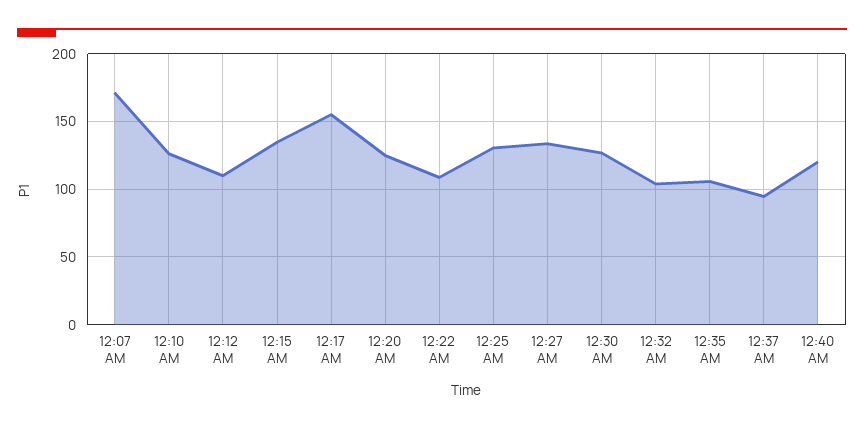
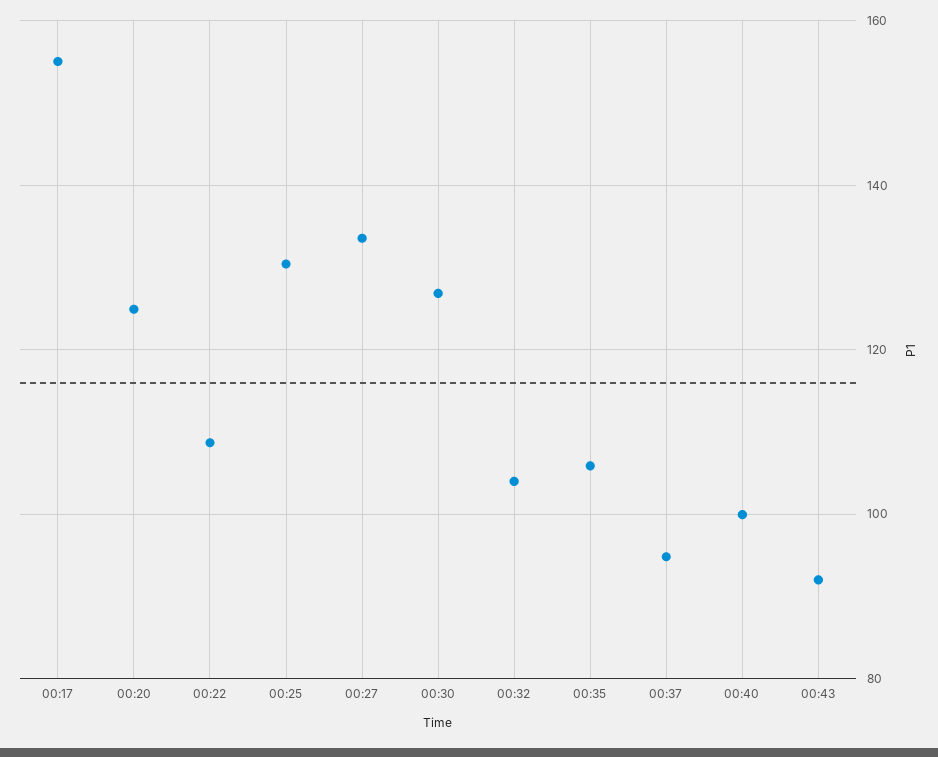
12:07 AM: 170 -> none
12:10 AM: 125 -> none
12:12 AM: 110 -> none
12:15 AM: 135 -> none
12:40 AM: 120 -> 100
00:43: none -> 92

